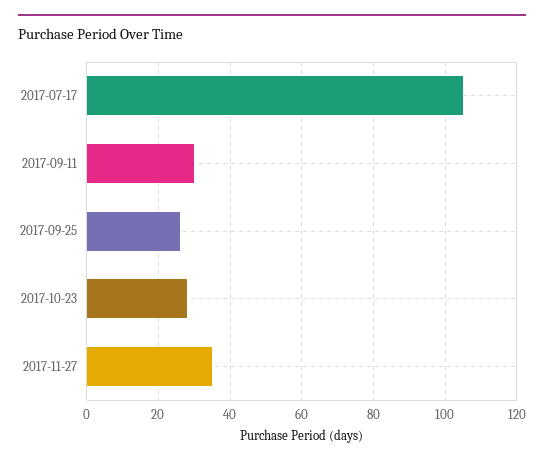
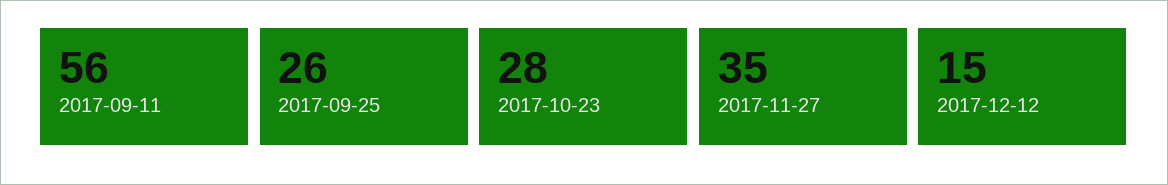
2017-07-17: 105 -> none
2017-09-11: 30 -> 56
2017-12-12: none -> 15

